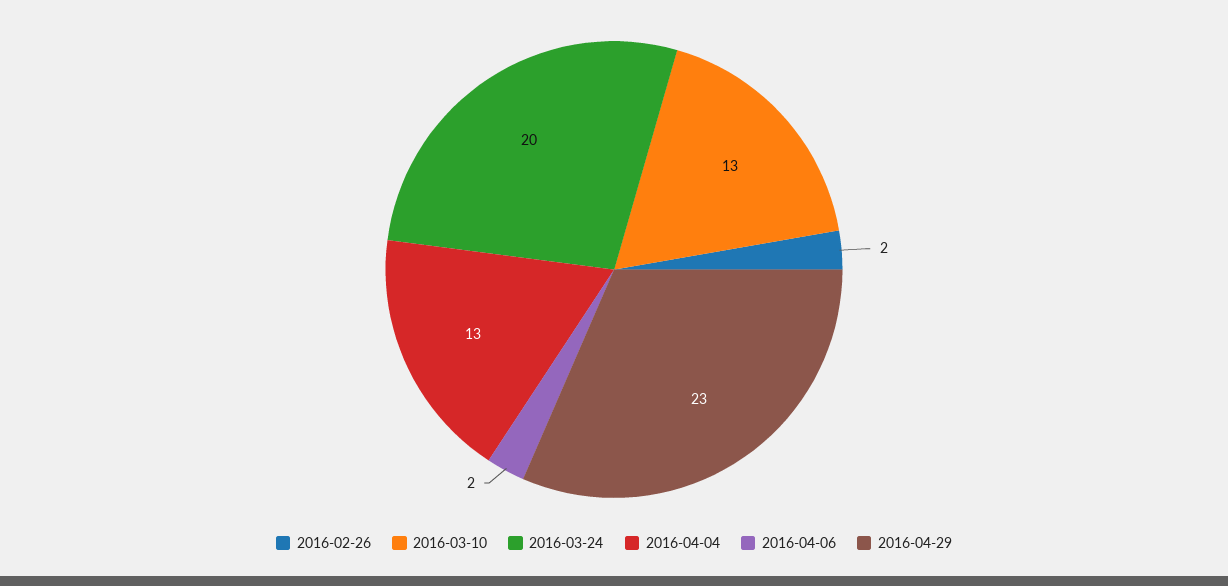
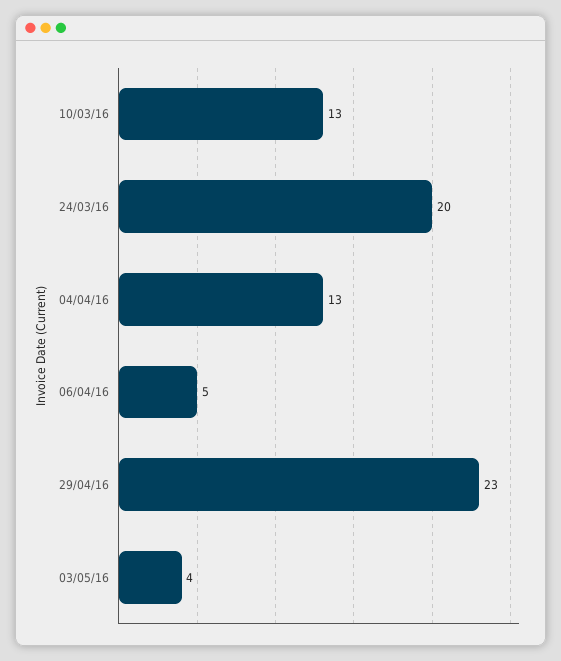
2016-02-26: 2 -> none
2016-04-06: 2 -> 5
03/05/16: none -> 4

